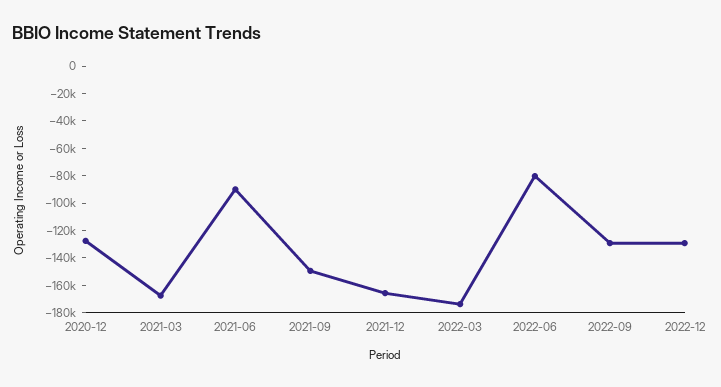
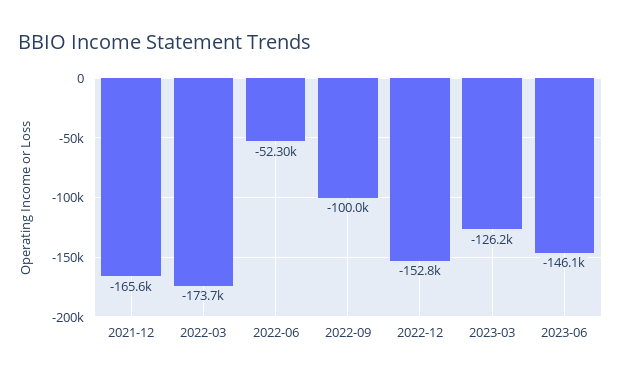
2020-12: -130000 -> none
2021-03: -170000 -> none
2021-06: -90000 -> none
2021-09: -150000 -> none
2022-06: -80000 -> -52300
2022-09: -130000 -> -100000
2022-12: -130000 -> -152800
2023-03: none -> -126200
2023-06: none -> -146100

